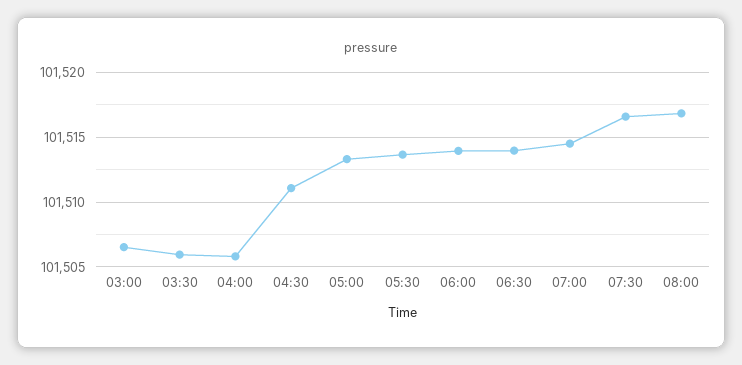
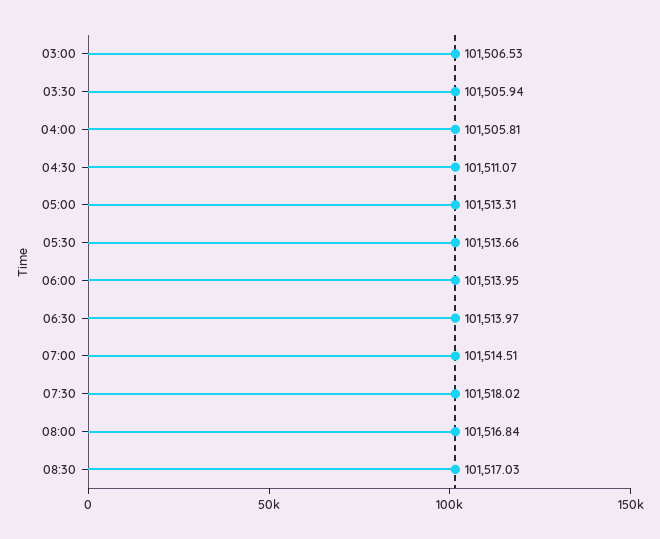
07:30: 101516.5 -> 101518.02
08:30: none -> 101517.03

